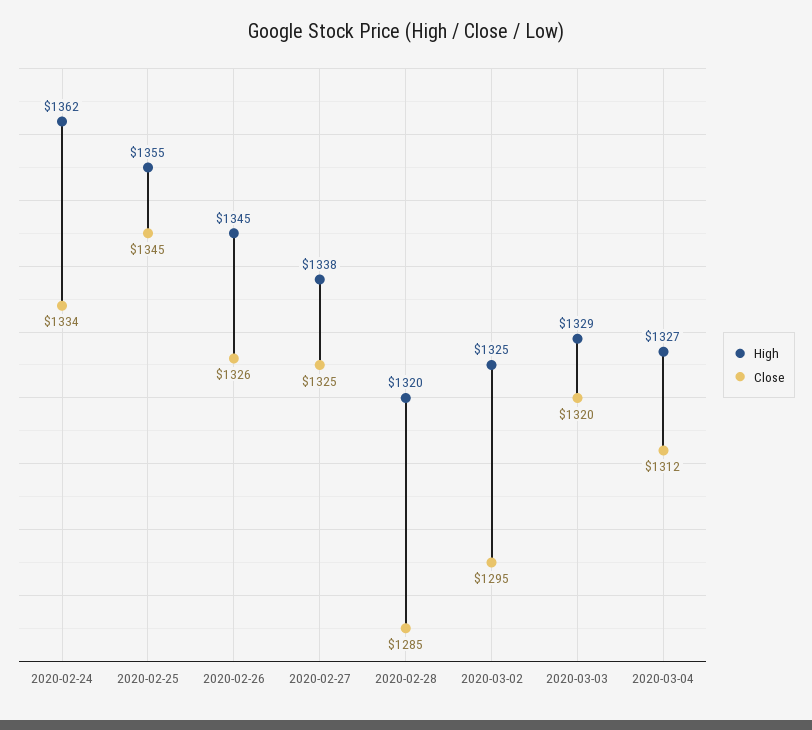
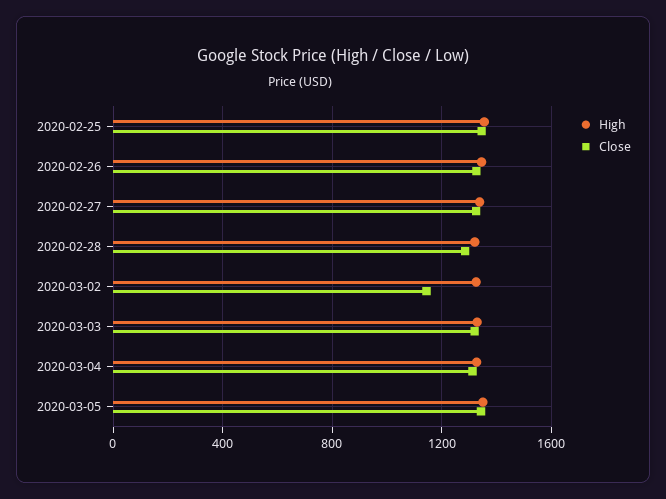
High, 2020-02-24: 1362 -> none
Close, 2020-02-24: 1334 -> none
Close, 2020-03-02: 1295 -> 1150
High, 2020-03-05: none -> 1350
Close, 2020-03-05: none -> 1350

